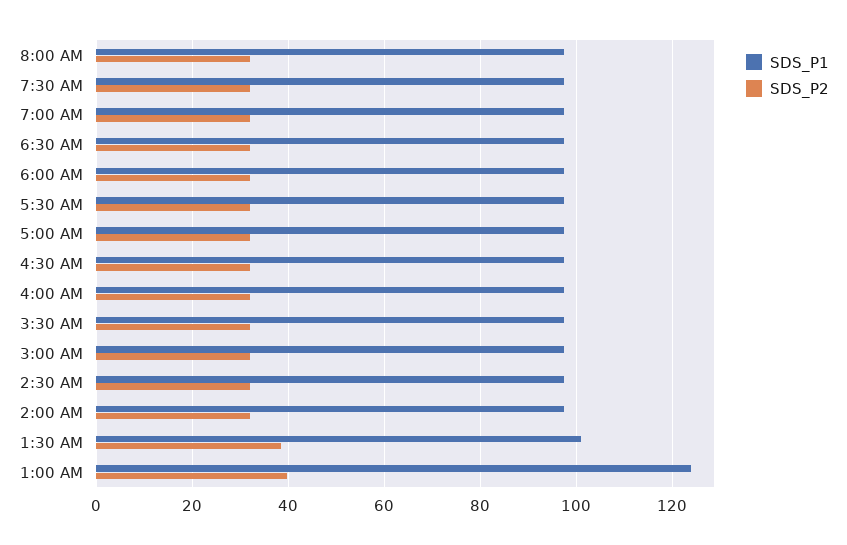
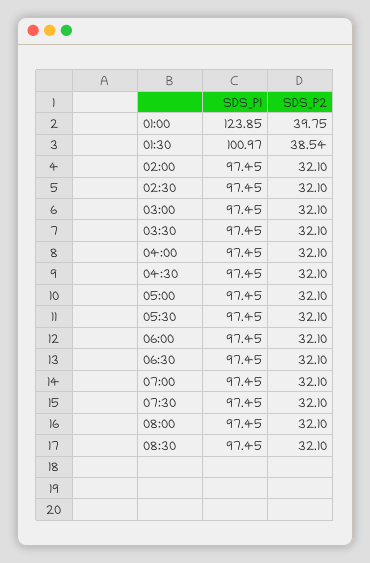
SDS_P1, 08:30: none -> 97.45
SDS_P2, 08:30: none -> 32.1

